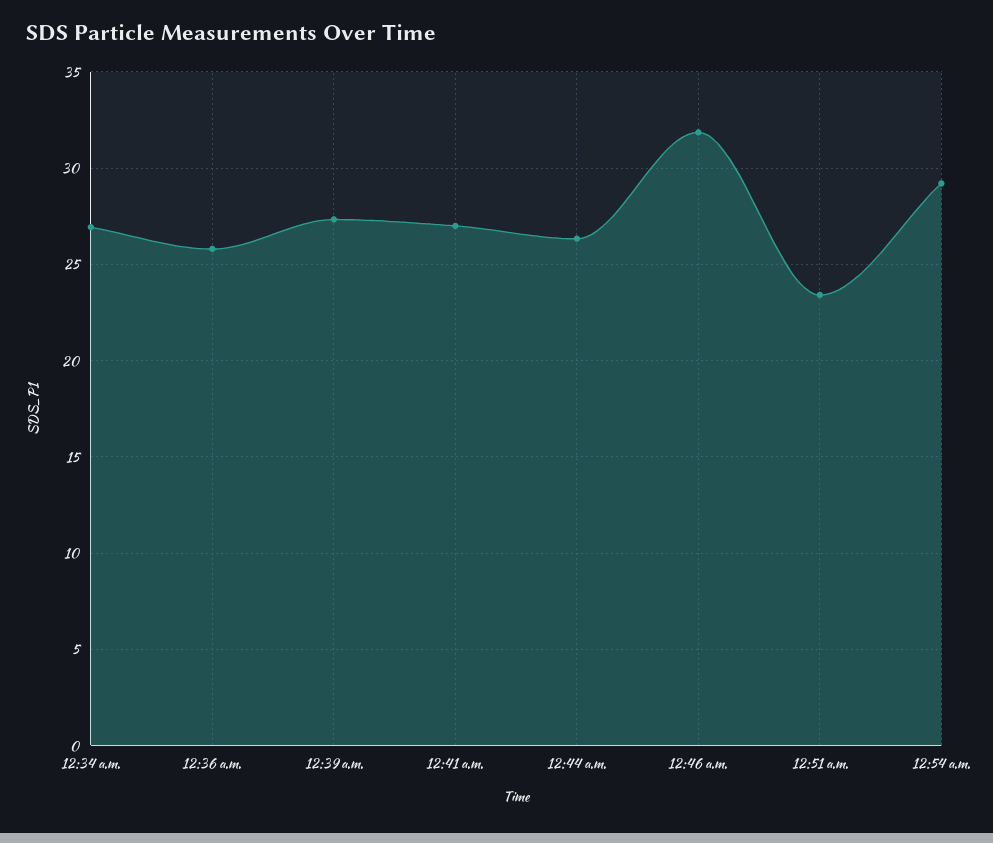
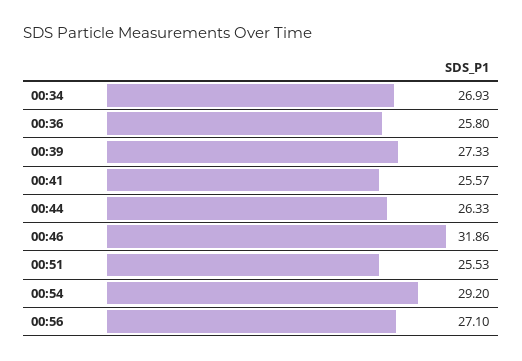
12:41 a.m.: 27 -> 25.57
12:51 a.m.: 23.5 -> 25.53
00:56: none -> 27.1

